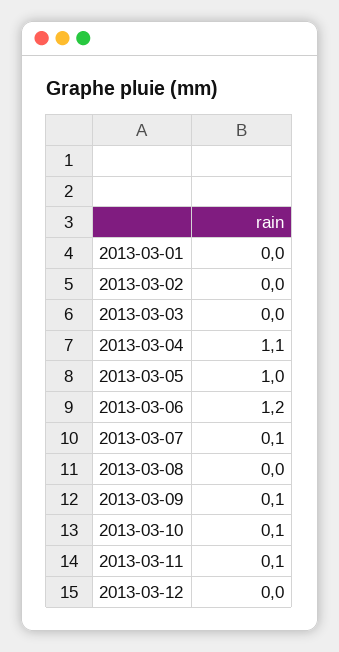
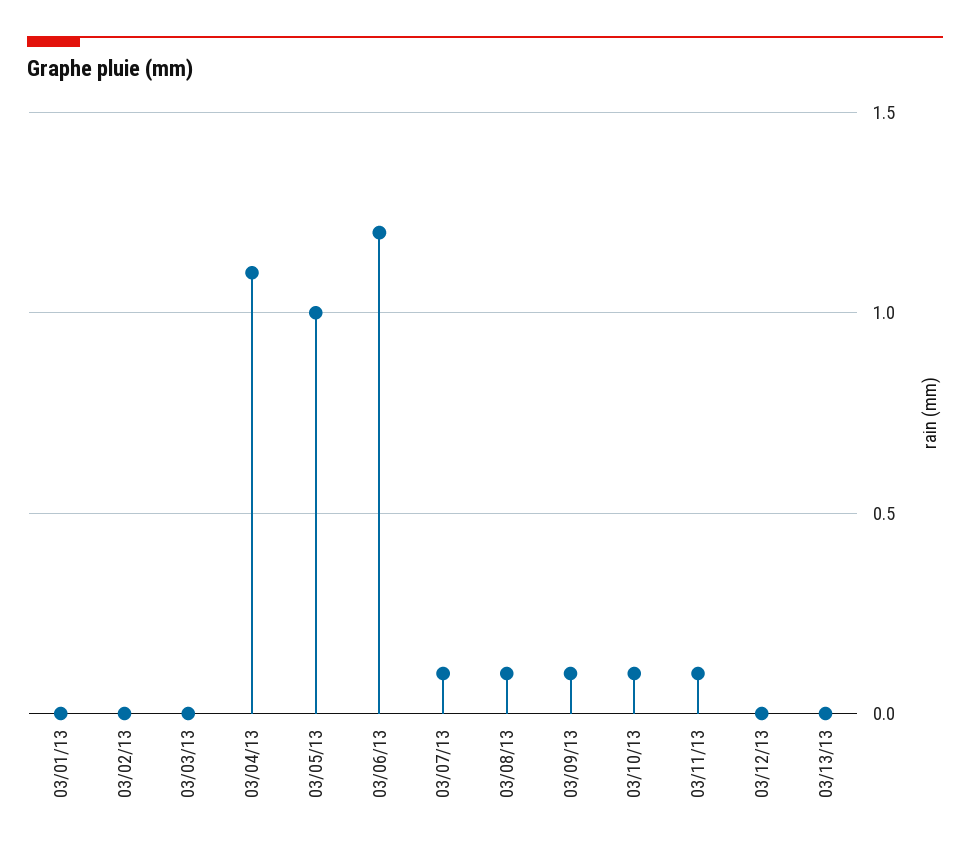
2013-03-08: 0 -> 0.1
03/13/13: none -> 0

